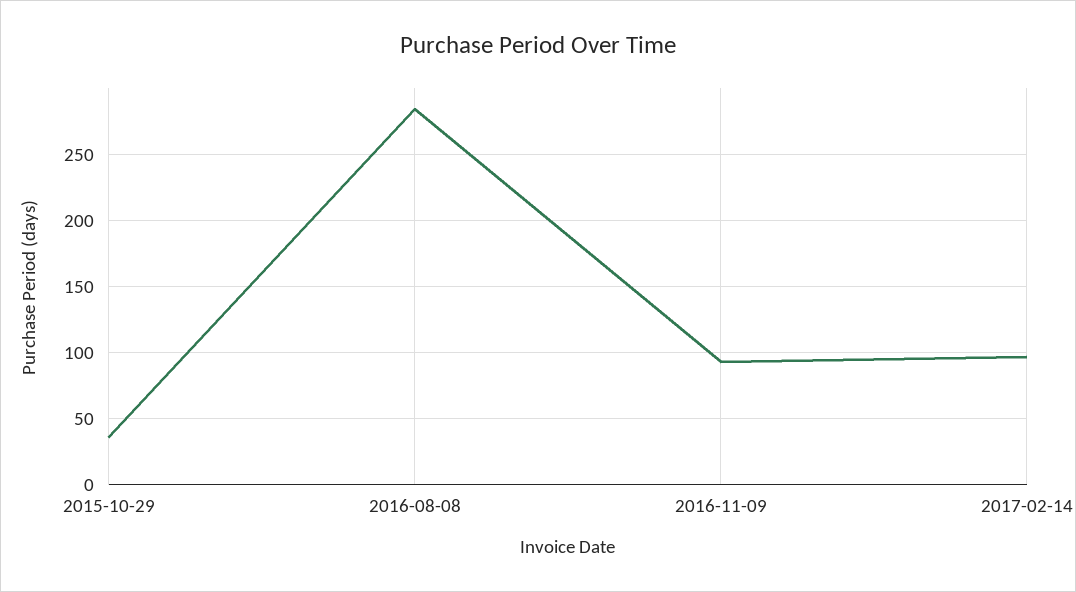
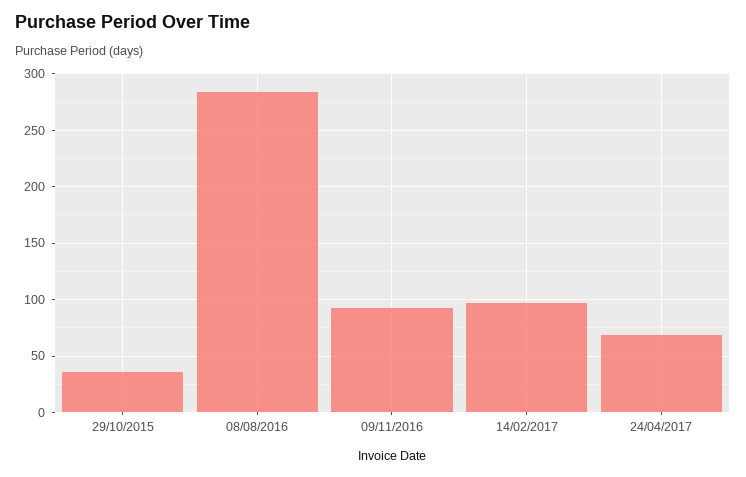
24/04/2017: none -> 70

